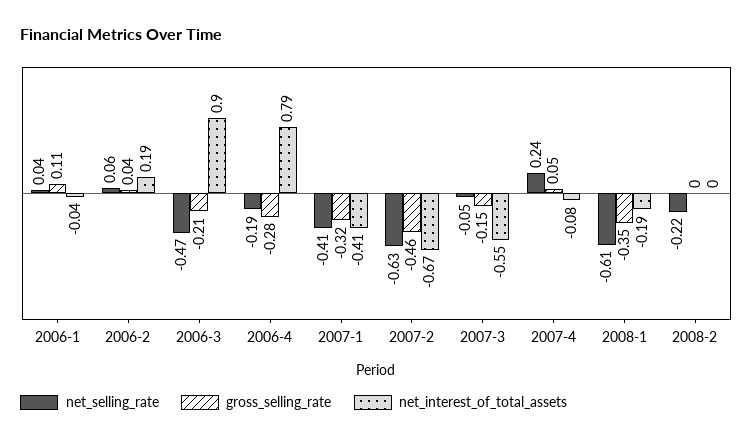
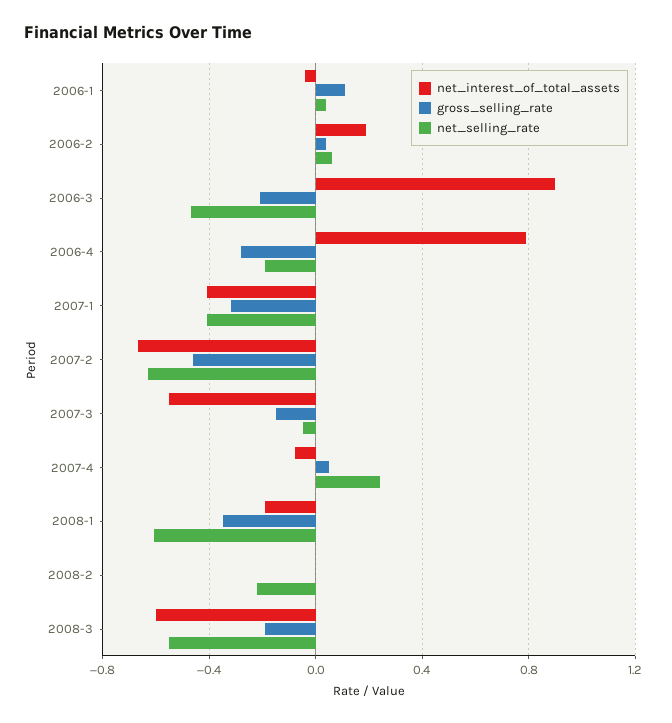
net_interest_of_total_assets, 2008-3: none -> -0.6
gross_selling_rate, 2008-3: none -> -0.2
net_selling_rate, 2008-3: none -> -0.55

